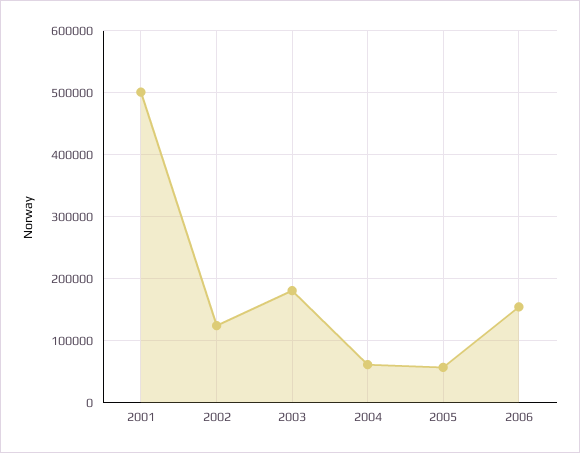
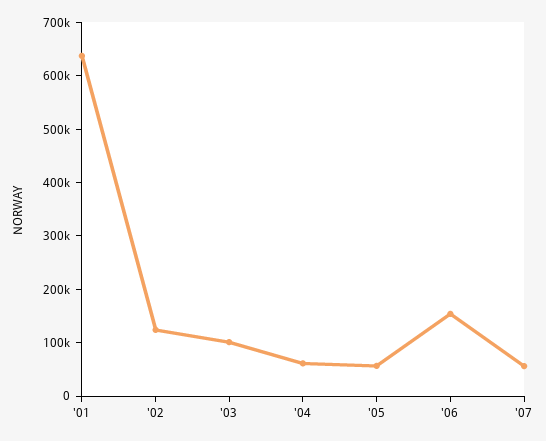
2001: 500000 -> 640000
2003: 180000 -> 100000
'07: none -> 60000

